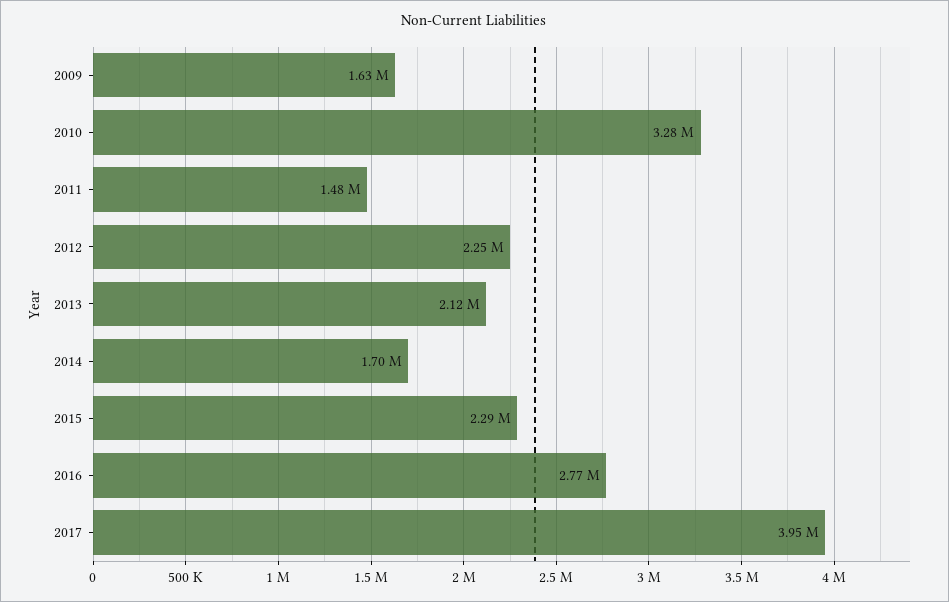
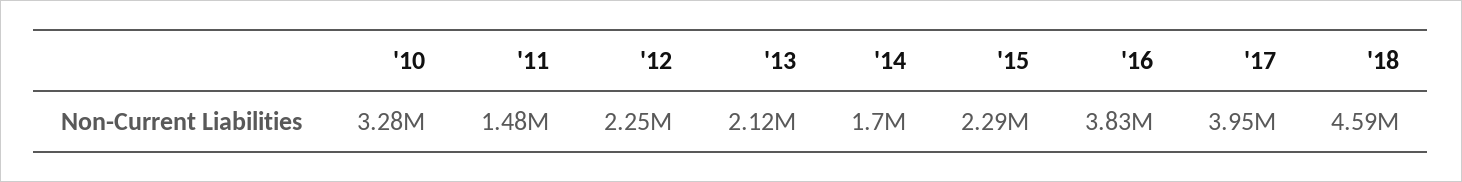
2009: 1630000 -> none
2016: 2770000 -> 3830000
'18: none -> 4590000

